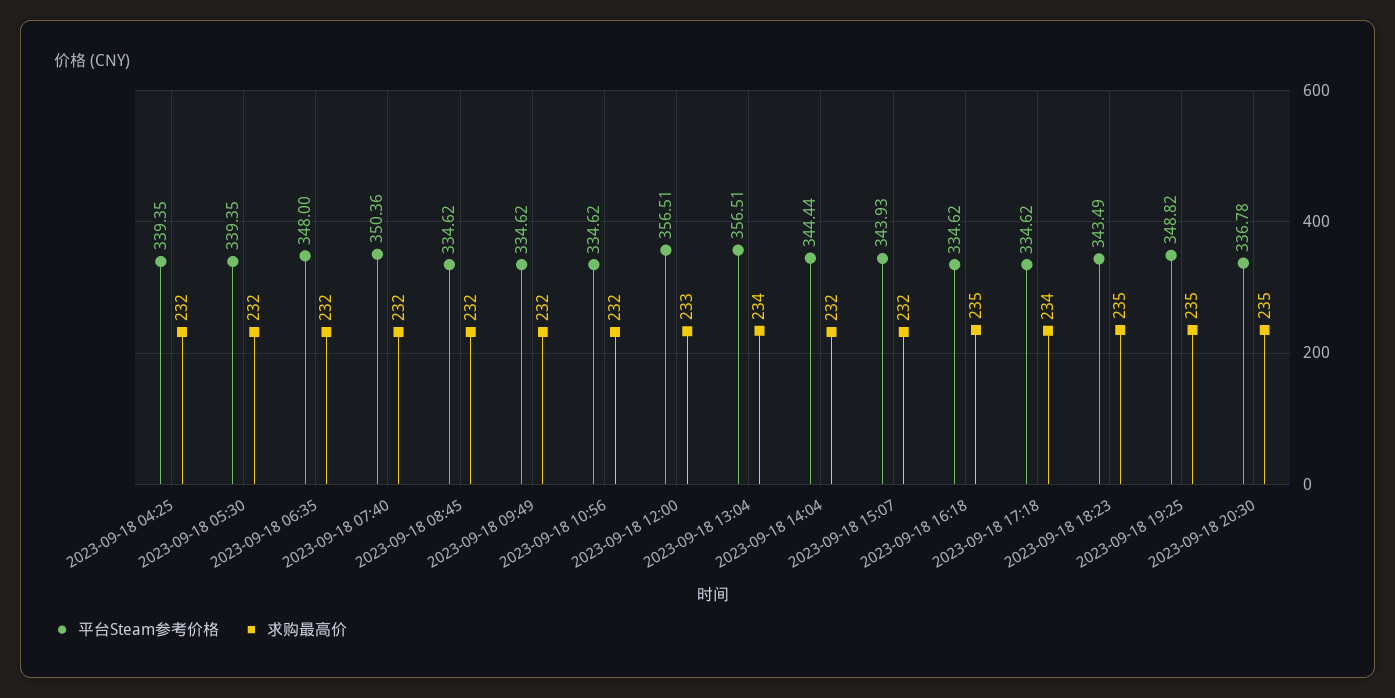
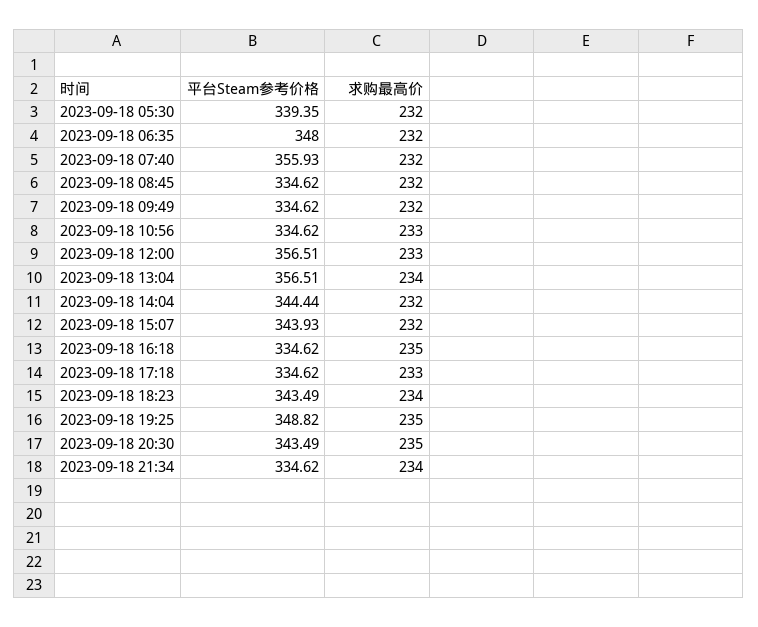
平台Steam参考价格, 2023-09-18 04:25: 339.35 -> none
求购最高价, 2023-09-18 04:25: 232 -> none
平台Steam参考价格, 2023-09-18 07:40: 350.36 -> 355.93
求购最高价, 2023-09-18 10:56: 232 -> 233
求购最高价, 2023-09-18 17:18: 234 -> 233
求购最高价, 2023-09-18 18:23: 235 -> 234
平台Steam参考价格, 2023-09-18 20:30: 336.78 -> 343.49
平台Steam参考价格, 2023-09-18 21:34: none -> 334.62
求购最高价, 2023-09-18 21:34: none -> 234

